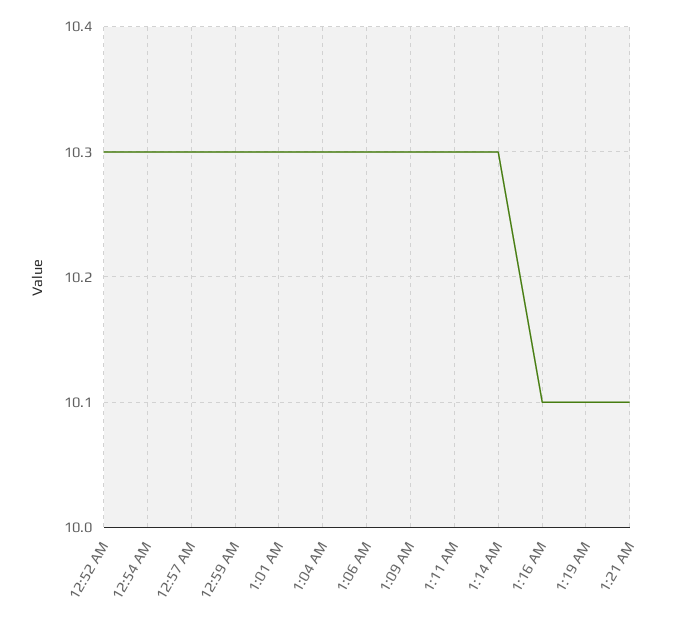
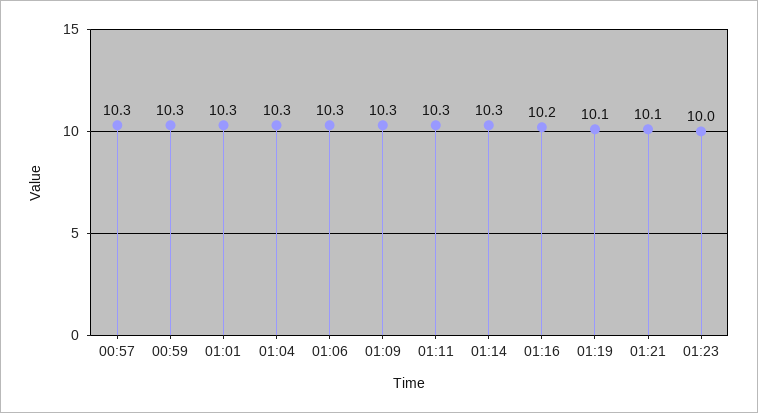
12:52 AM: 10.3 -> none
12:54 AM: 10.3 -> none
1:16 AM: 10.1 -> 10.2
01:23: none -> 10

